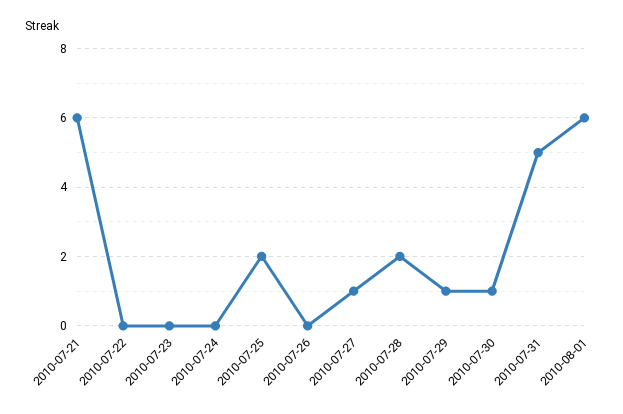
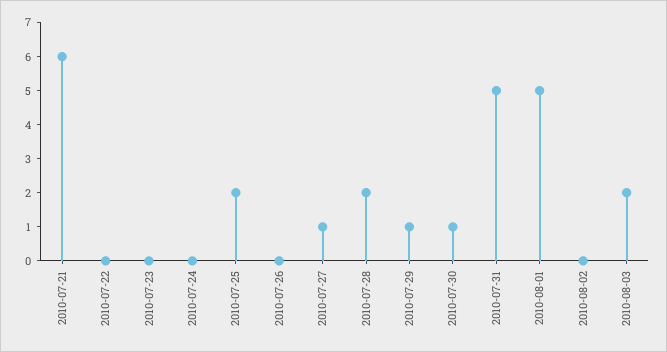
2010-08-01: 6 -> 5
2010-08-02: none -> 0
2010-08-03: none -> 2

